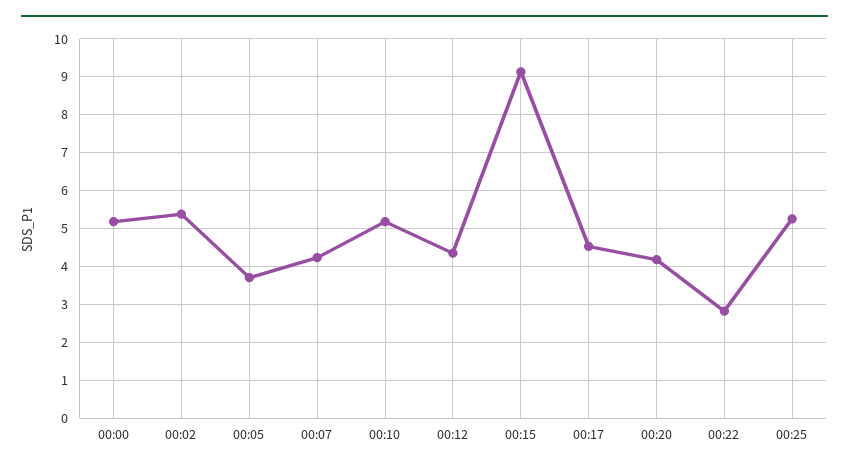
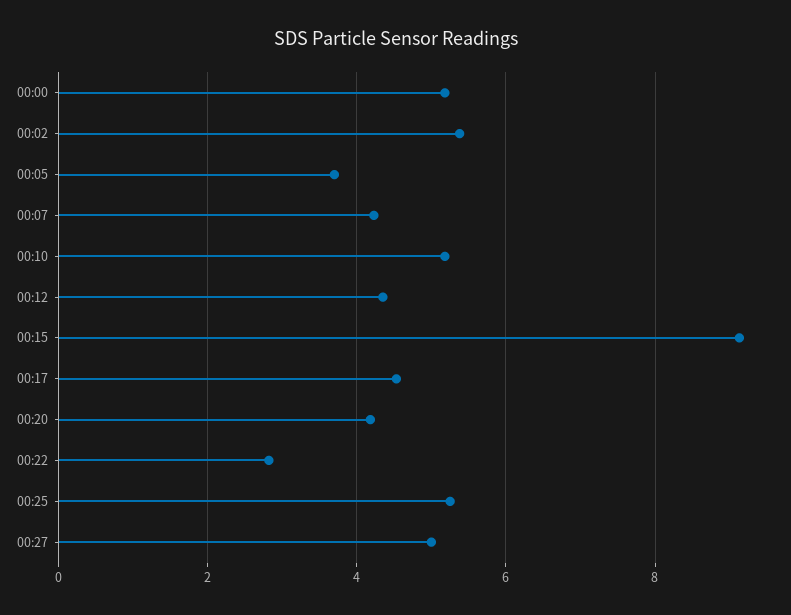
00:27: none -> 5

